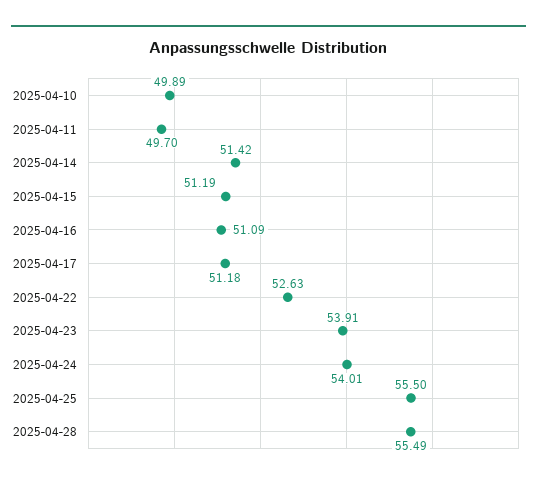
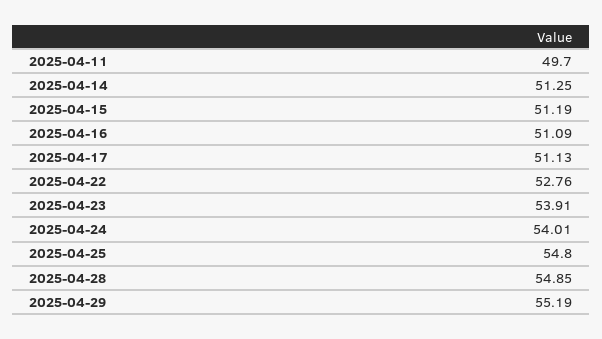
2025-04-10: 49.89 -> none
2025-04-14: 51.42 -> 51.25
2025-04-17: 51.18 -> 51.13
2025-04-22: 52.63 -> 52.76
2025-04-25: 55.5 -> 54.8
2025-04-28: 55.49 -> 54.85
2025-04-29: none -> 55.19

